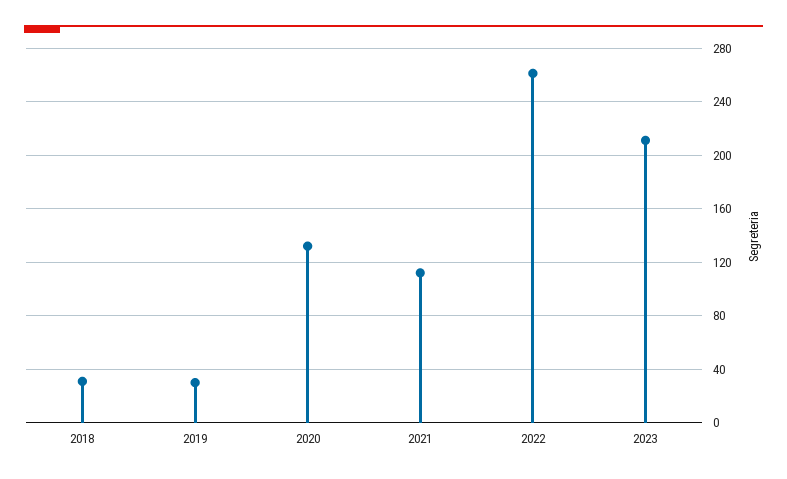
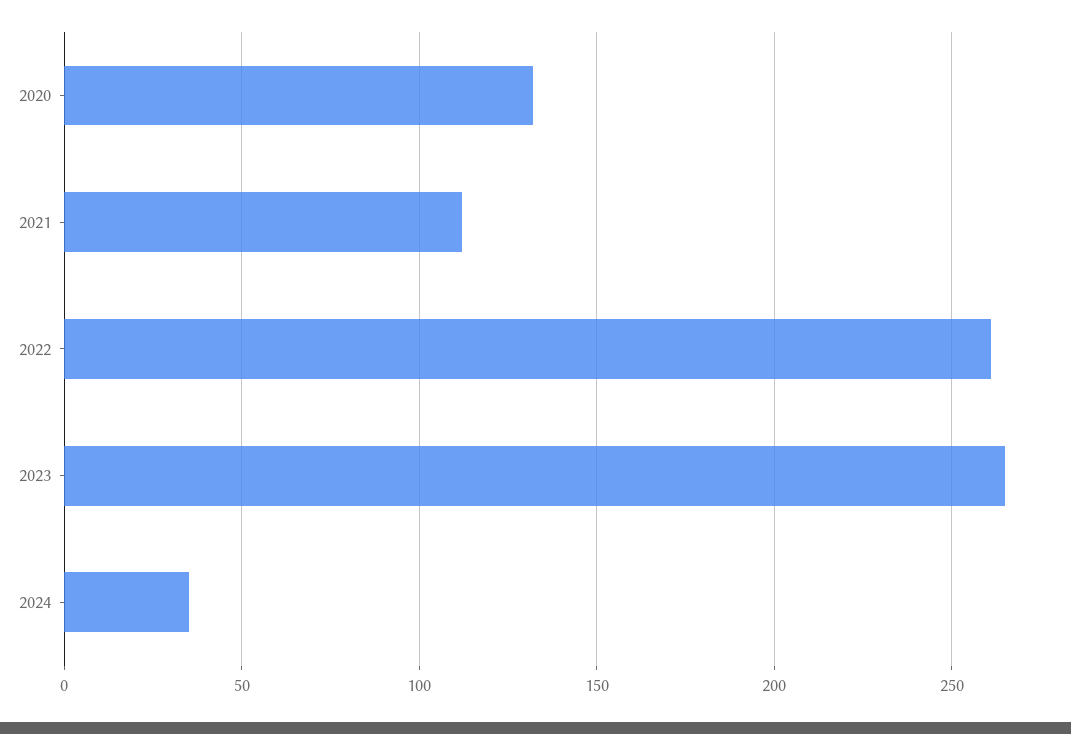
2018: 30 -> none
2019: 30 -> none
2023: 210 -> 265
2024: none -> 35

